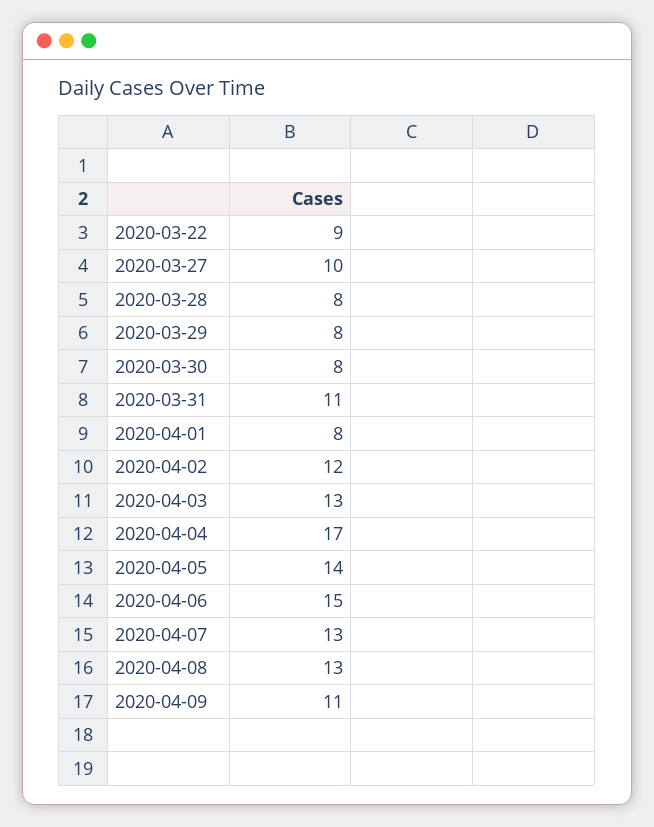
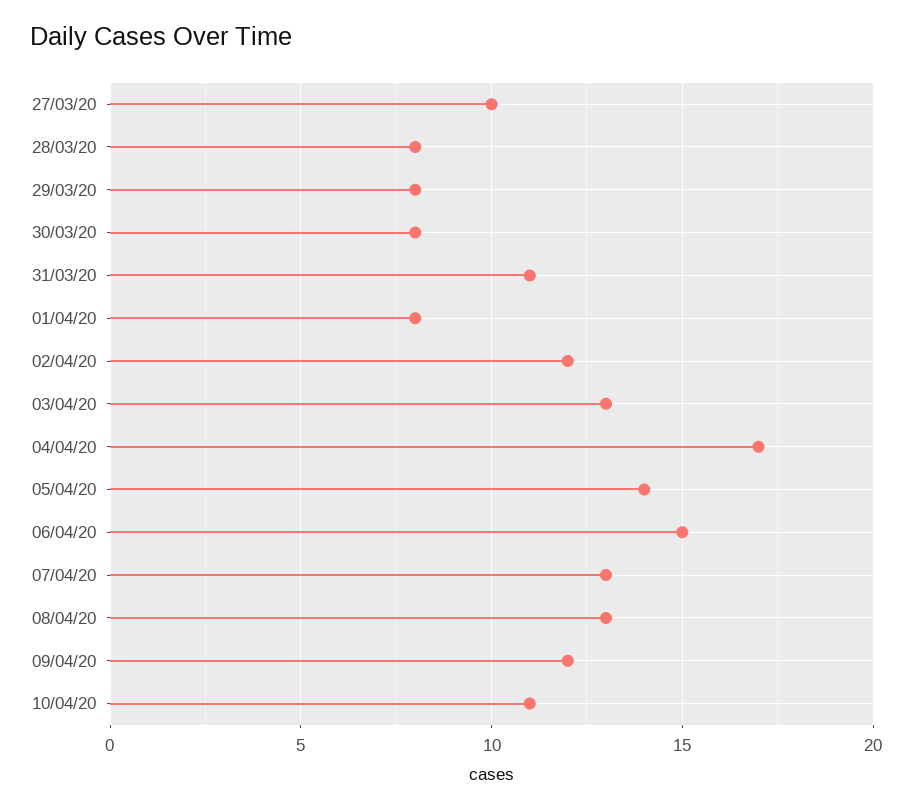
2020-03-22: 9 -> none
2020-04-09: 11 -> 12
10/04/20: none -> 11

